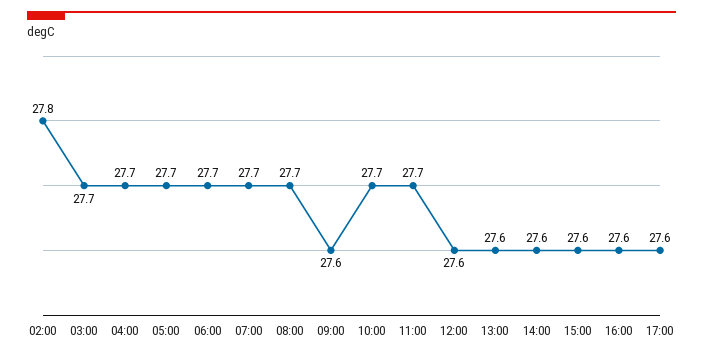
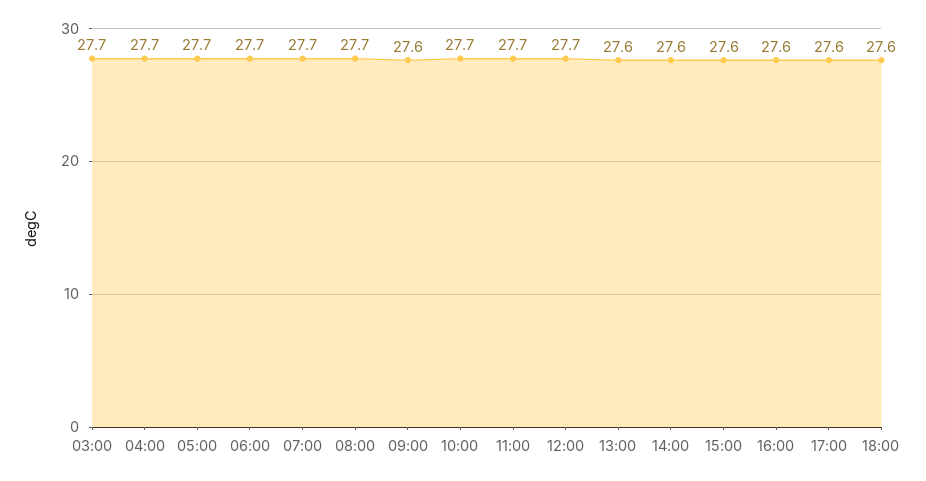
02:00: 27.8 -> none
12:00: 27.6 -> 27.7
18:00: none -> 27.6

